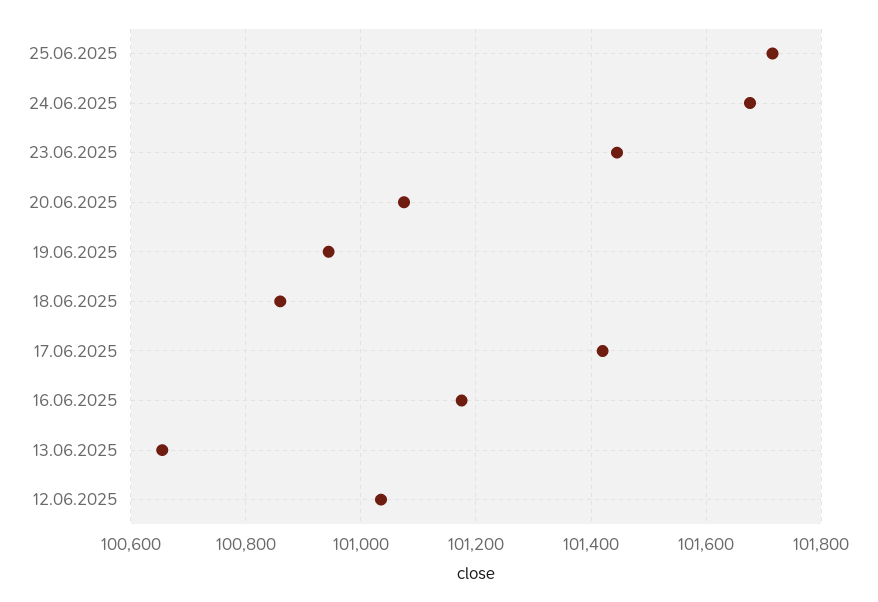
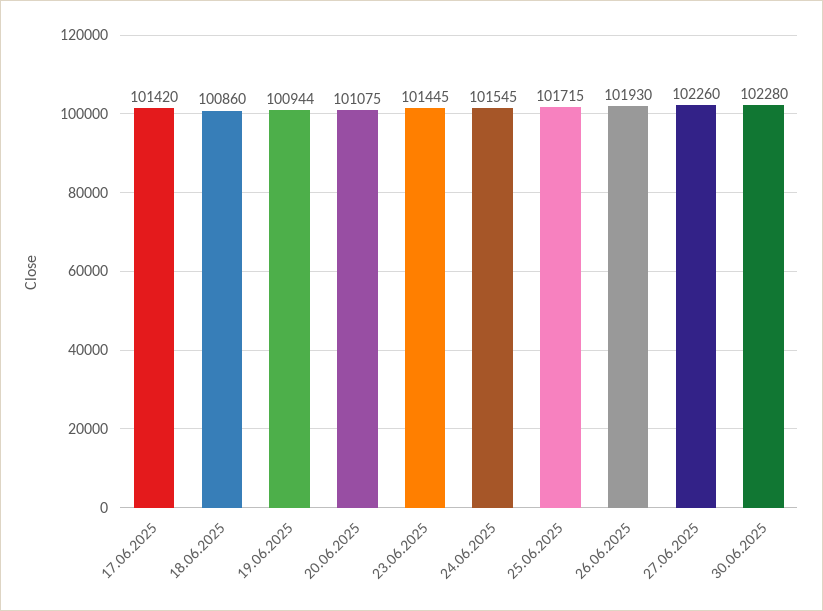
24.06.2025: 101680 -> 101545
16.06.2025: 101180 -> none
13.06.2025: 100660 -> none
12.06.2025: 101040 -> none
26.06.2025: none -> 101930
27.06.2025: none -> 102260
30.06.2025: none -> 102280

